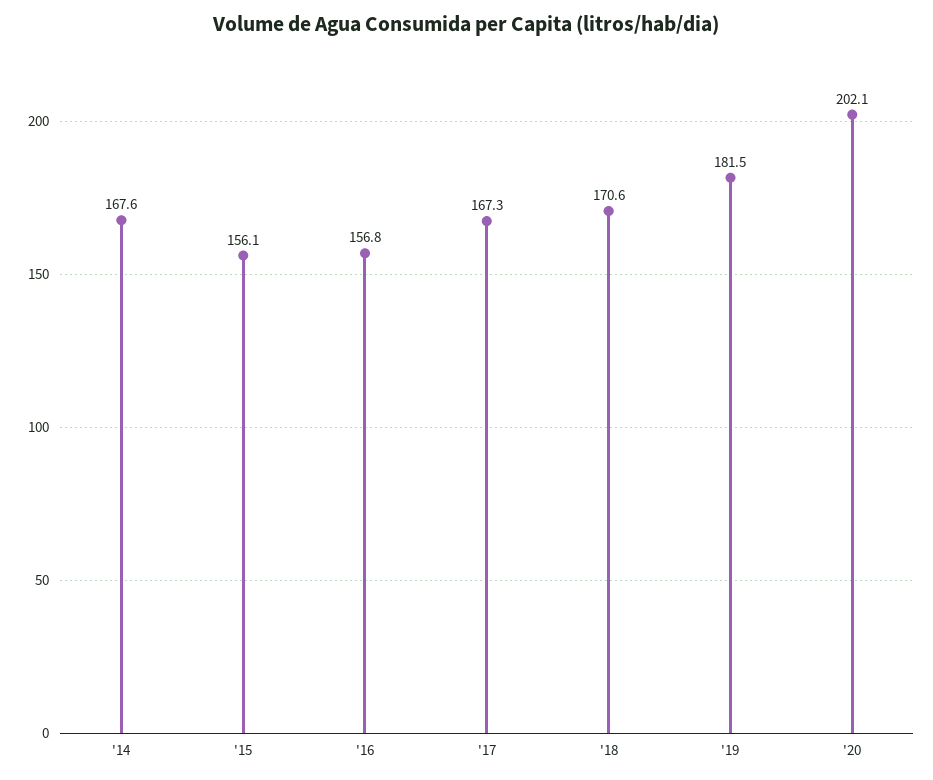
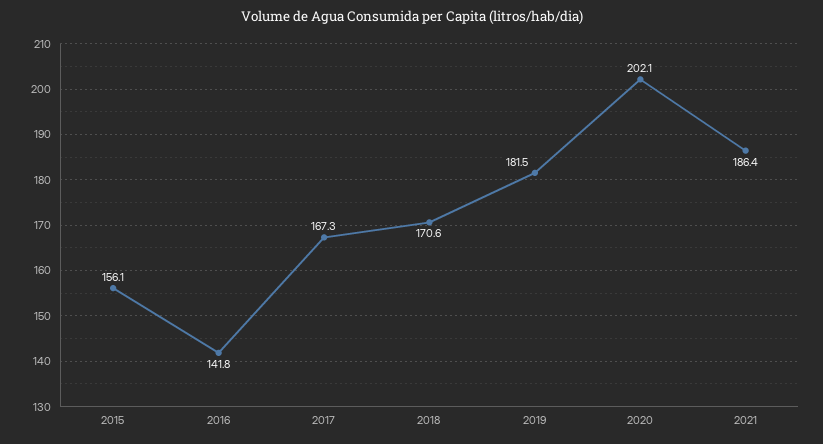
'14: 167.6 -> none
'16: 156.8 -> 141.8
2021: none -> 186.4

